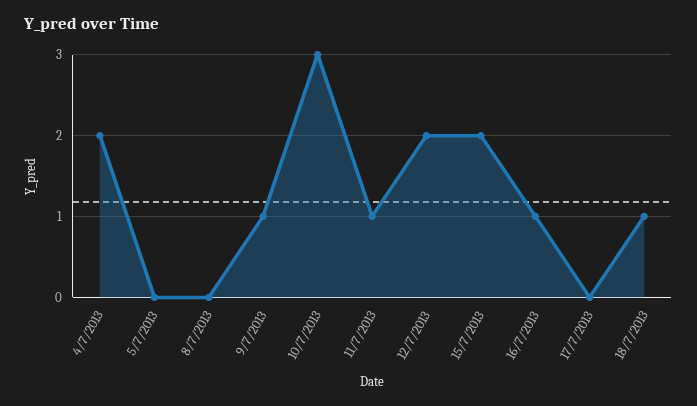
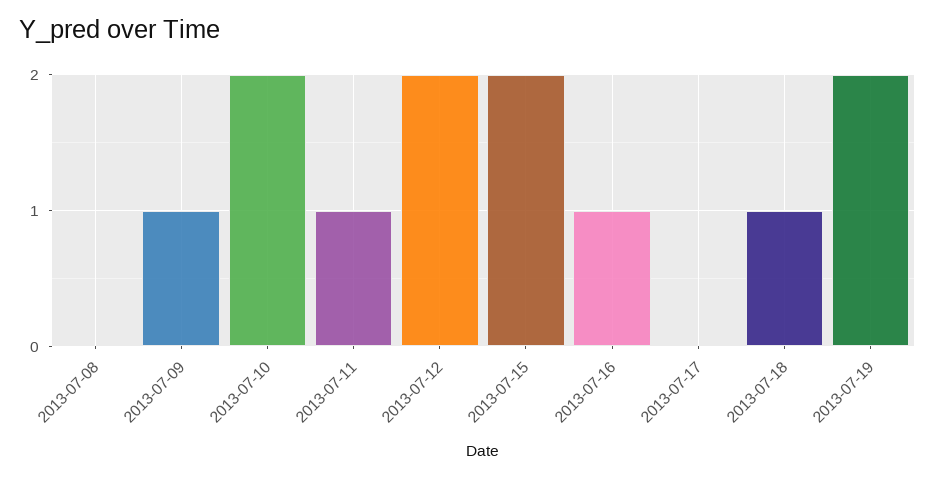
4/7/2013: 2 -> none
5/7/2013: 0 -> none
10/7/2013: 3 -> 2
2013-07-19: none -> 2

